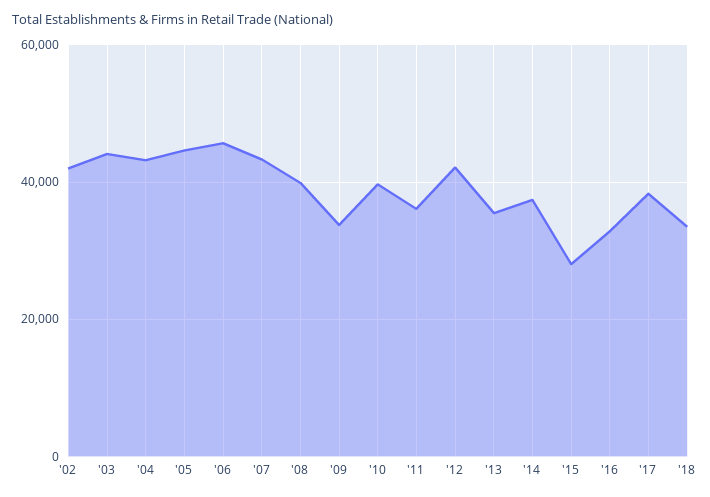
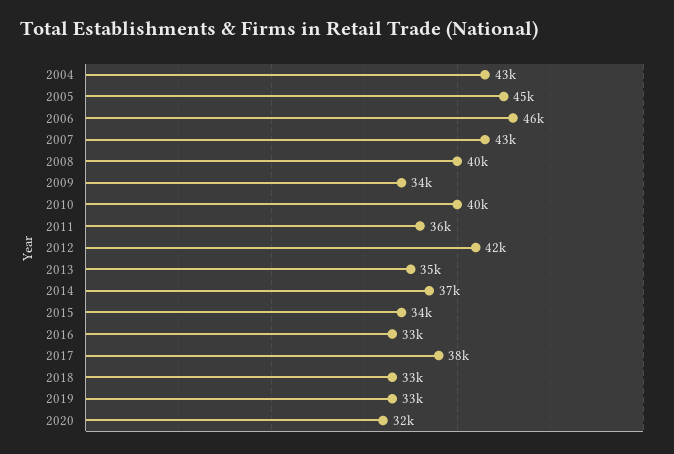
'02: 42000 -> none
'03: 44000 -> none
'15: 28000 -> 34000
2019: none -> 33000
2020: none -> 32000

